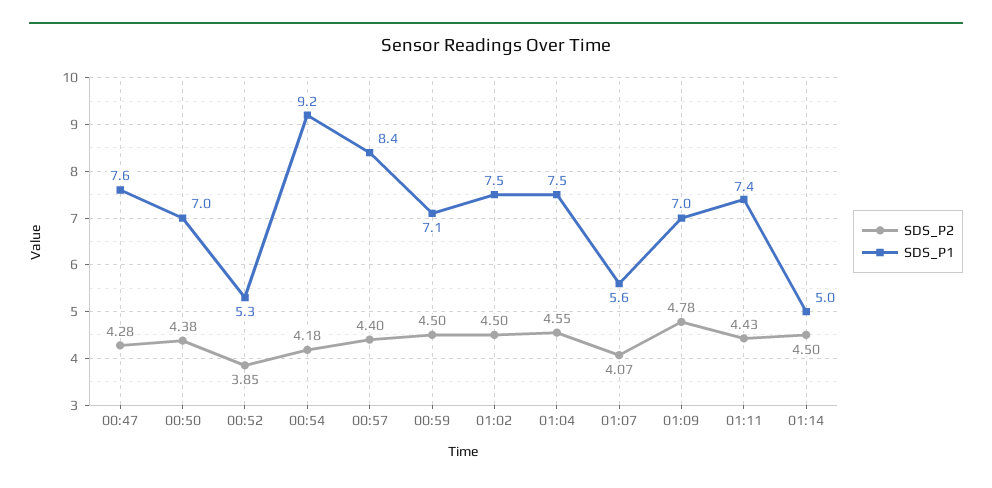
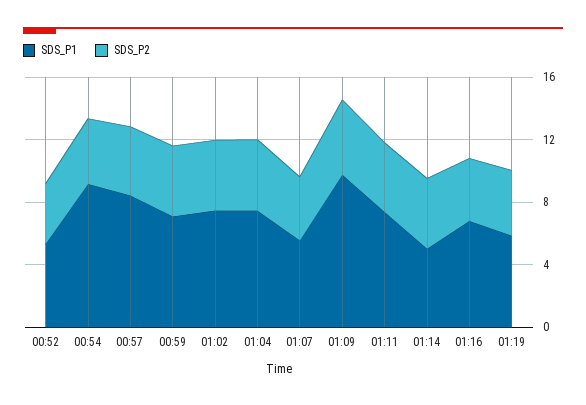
SDS_P2, 00:47: 4.28 -> none
SDS_P1, 00:47: 7.6 -> none
SDS_P2, 00:50: 4.38 -> none
SDS_P1, 00:50: 7 -> none
SDS_P1, 01:09: 7 -> 10
SDS_P1, 01:16: none -> 7
SDS_P2, 01:16: none -> 4
SDS_P1, 01:19: none -> 6
SDS_P2, 01:19: none -> 4

